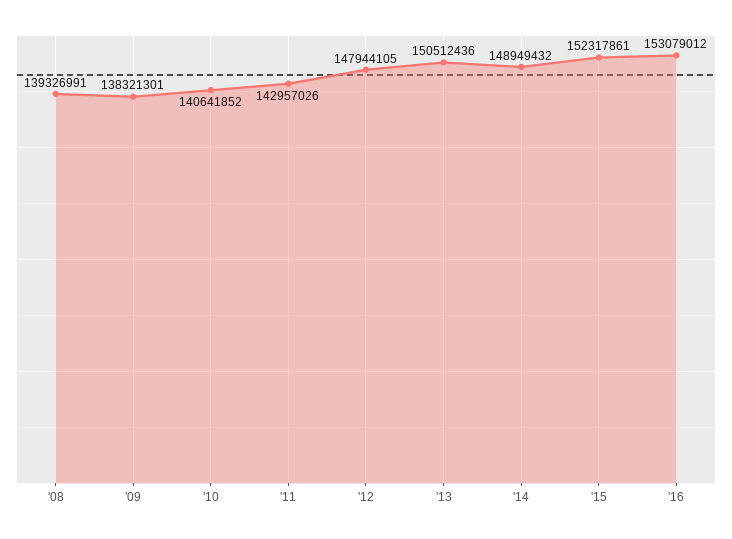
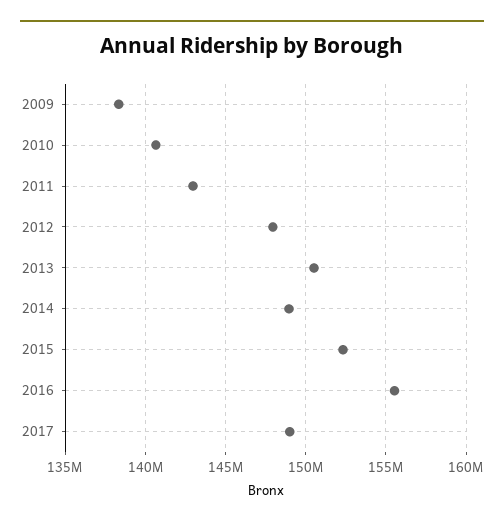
'08: 139326991 -> none
'16: 153079012 -> 155500000
2017: none -> 149000000

